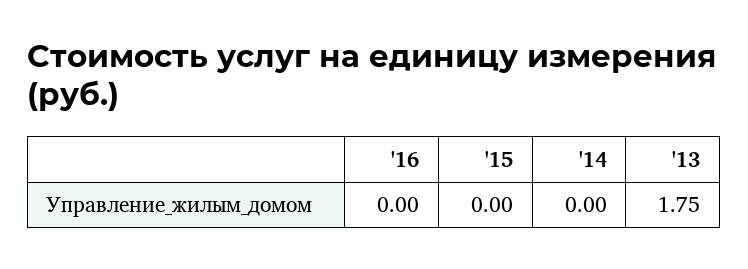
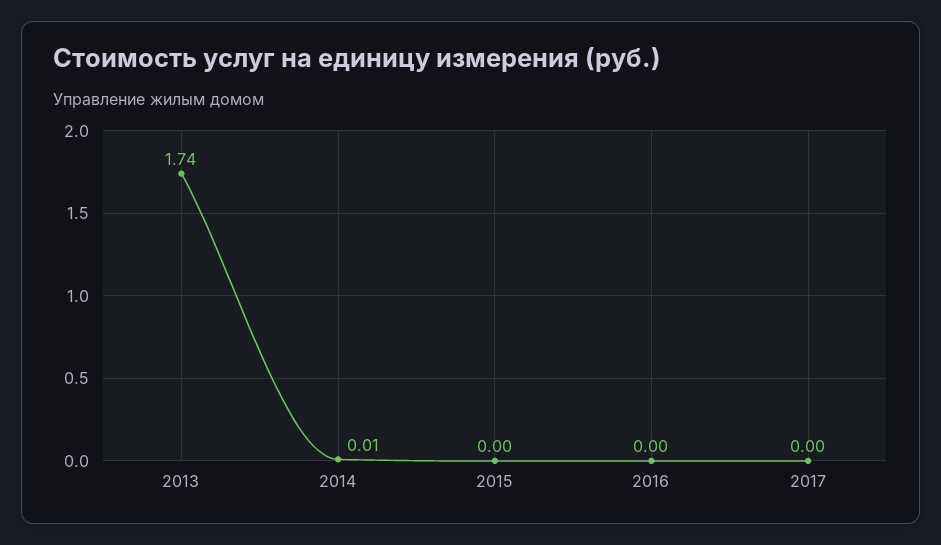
'14: 0 -> 0.01
'13: 1.75 -> 1.74
2017: none -> 0

